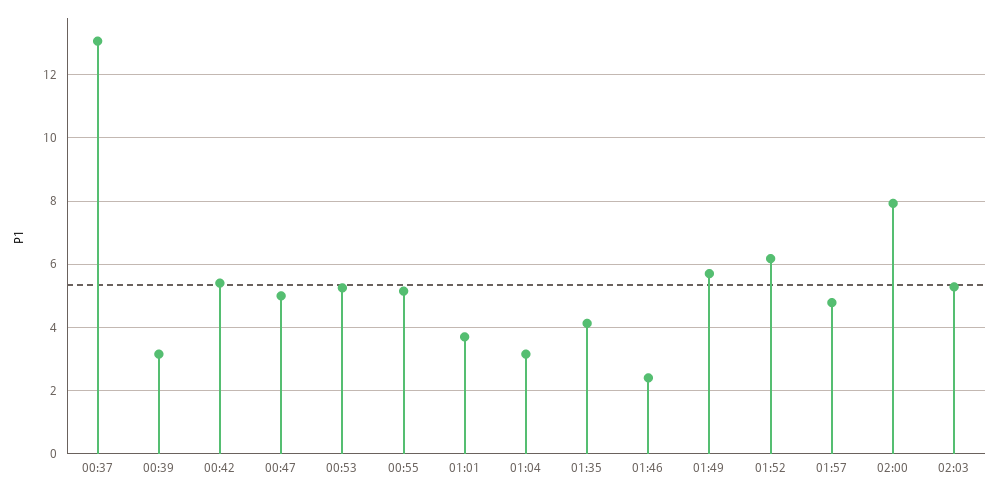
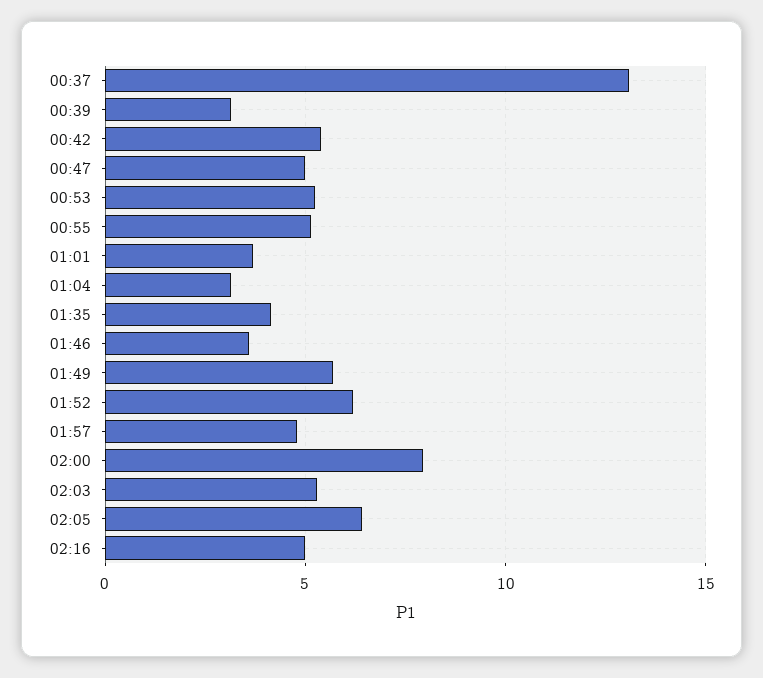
01:46: 2.4 -> 3.5
02:05: none -> 6.5
02:16: none -> 5

